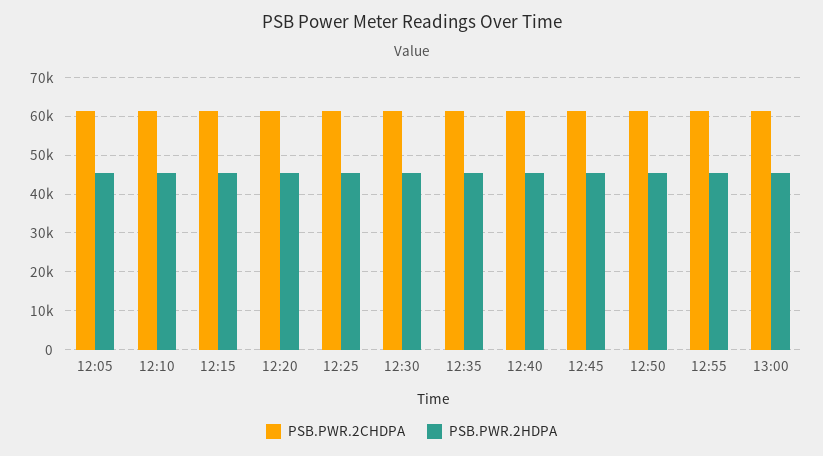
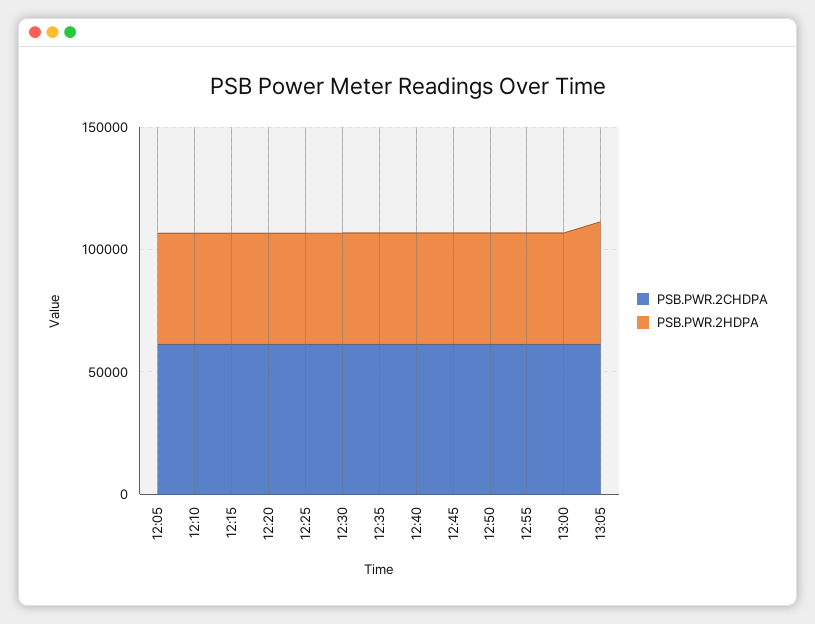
PSB.PWR.2CHDPA, 13:05: none -> 60000
PSB.PWR.2HDPA, 13:05: none -> 50000

